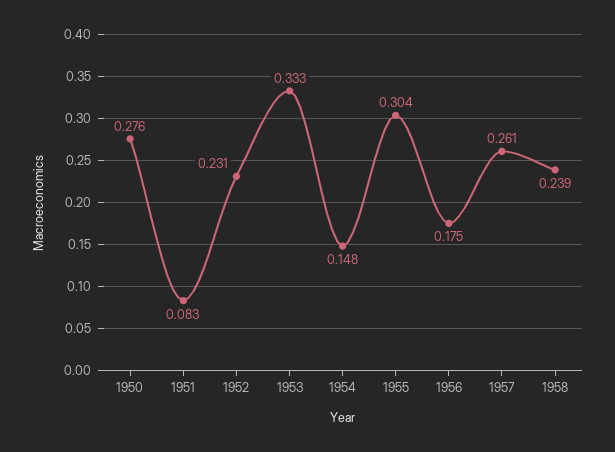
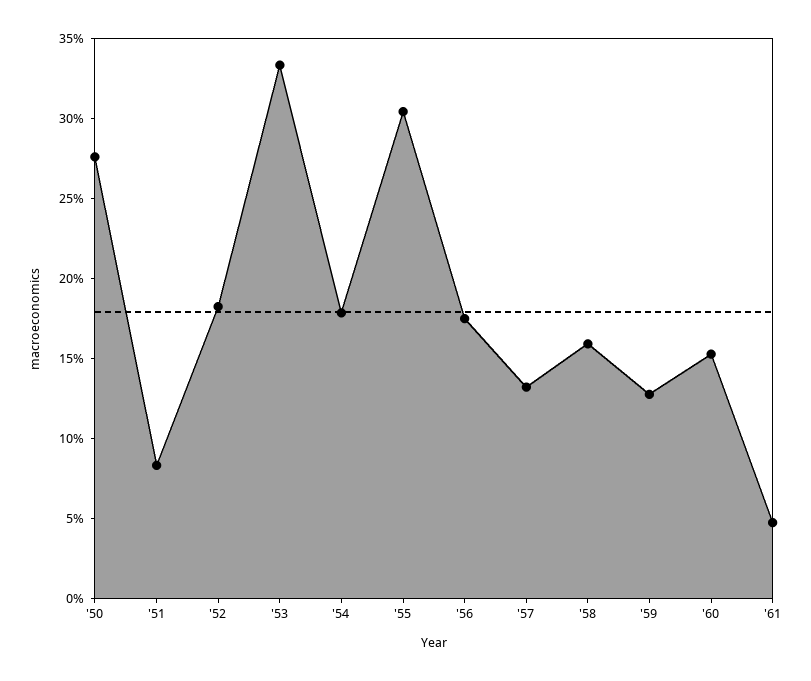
1952: 0.231 -> 0.18
1954: 0.148 -> 0.18
1957: 0.261 -> 0.13
1958: 0.239 -> 0.16
'59: none -> 0.13
'60: none -> 0.15
'61: none -> 0.05

